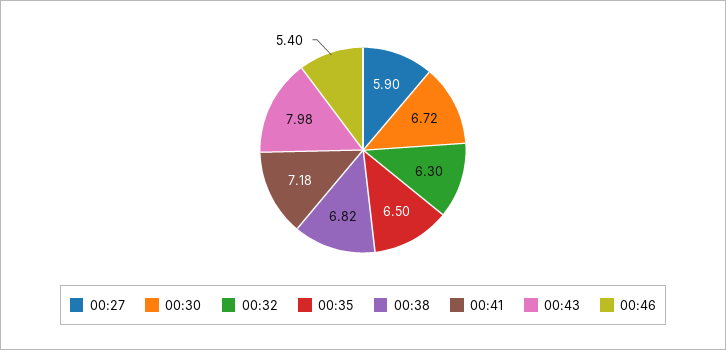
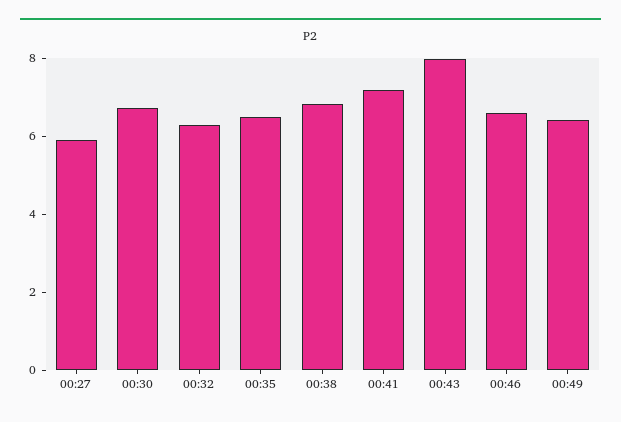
00:46: 5.4 -> 6.5
00:49: none -> 6.5

